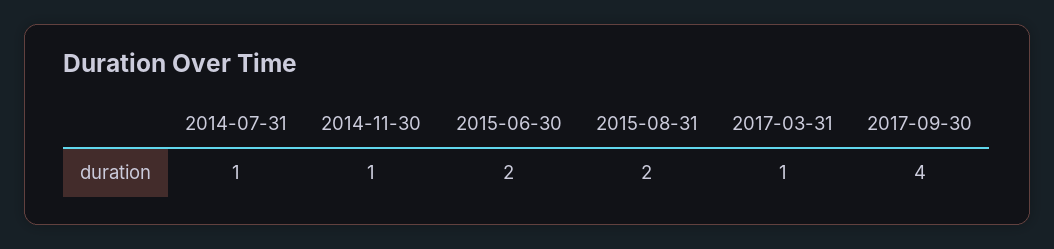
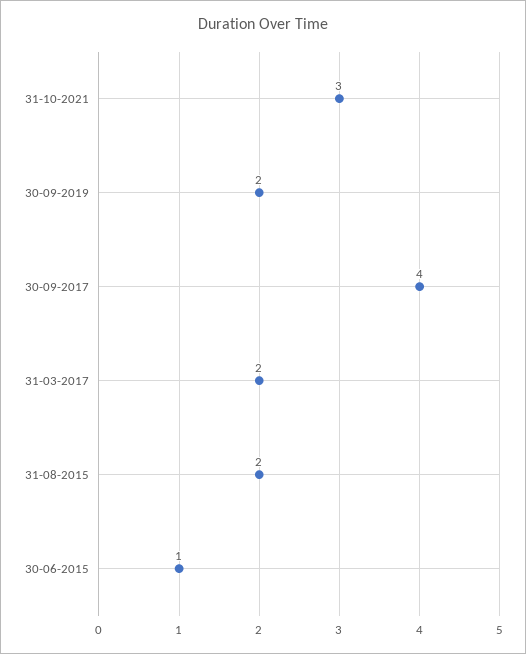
2014-07-31: 1 -> none
2014-11-30: 1 -> none
2015-06-30: 2 -> 1
2017-03-31: 1 -> 2
31-10-2021: none -> 3
30-09-2019: none -> 2

